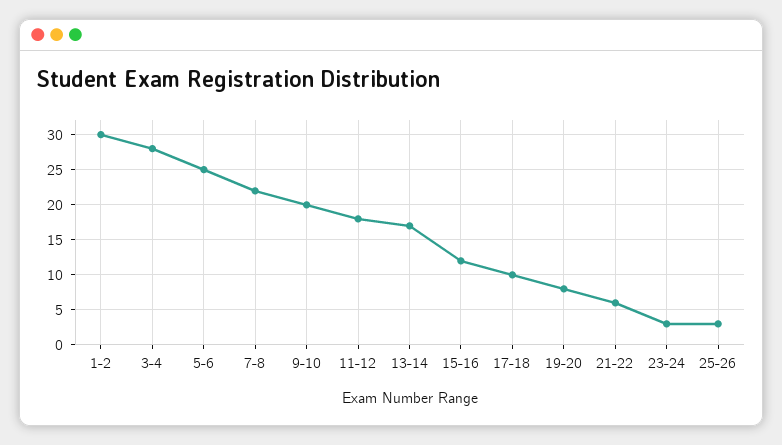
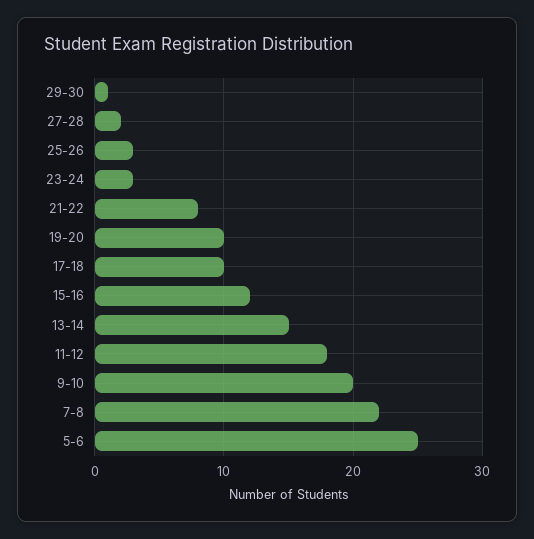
1-2: 30 -> none
3-4: 28 -> none
13-14: 17 -> 15
19-20: 8 -> 10
21-22: 6 -> 8
29-30: none -> 1
27-28: none -> 2

